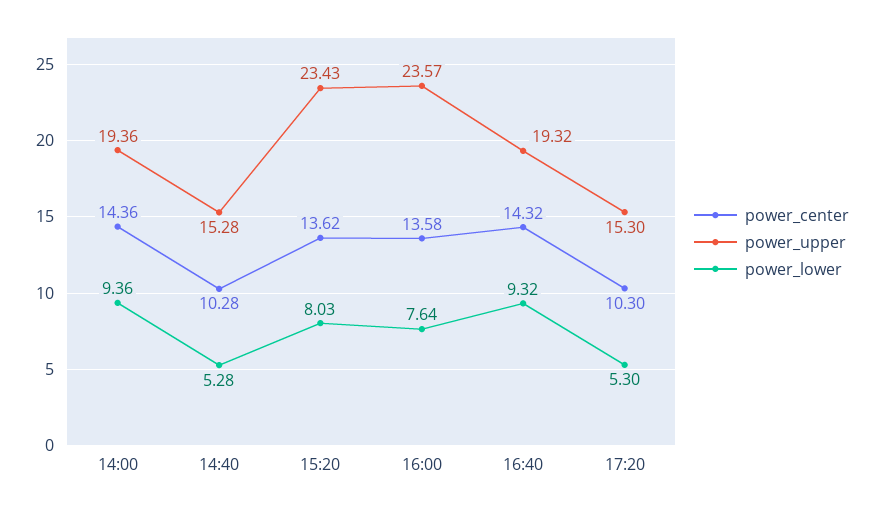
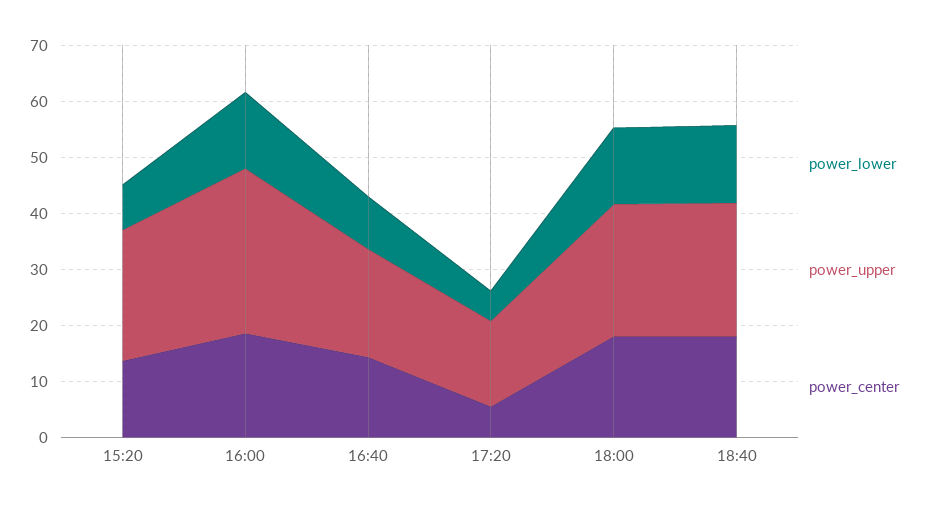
power_center, 14:00: 14.36 -> none
power_upper, 14:00: 19.36 -> none
power_lower, 14:00: 9.36 -> none
power_center, 14:40: 10.28 -> none
power_upper, 14:40: 15.28 -> none
power_lower, 14:40: 5.28 -> none
power_center, 16:00: 13.58 -> 18
power_upper, 16:00: 23.57 -> 30
power_lower, 16:00: 7.64 -> 14
power_center, 17:20: 10.3 -> 6
power_lower, 18:00: none -> 14
power_upper, 18:00: none -> 24
power_center, 18:00: none -> 18
power_lower, 18:40: none -> 14
power_upper, 18:40: none -> 24
power_center, 18:40: none -> 18

